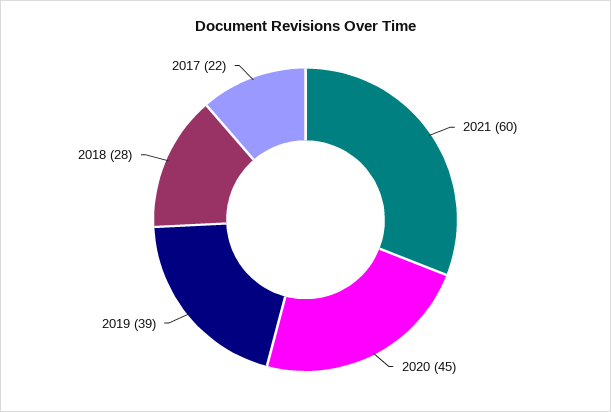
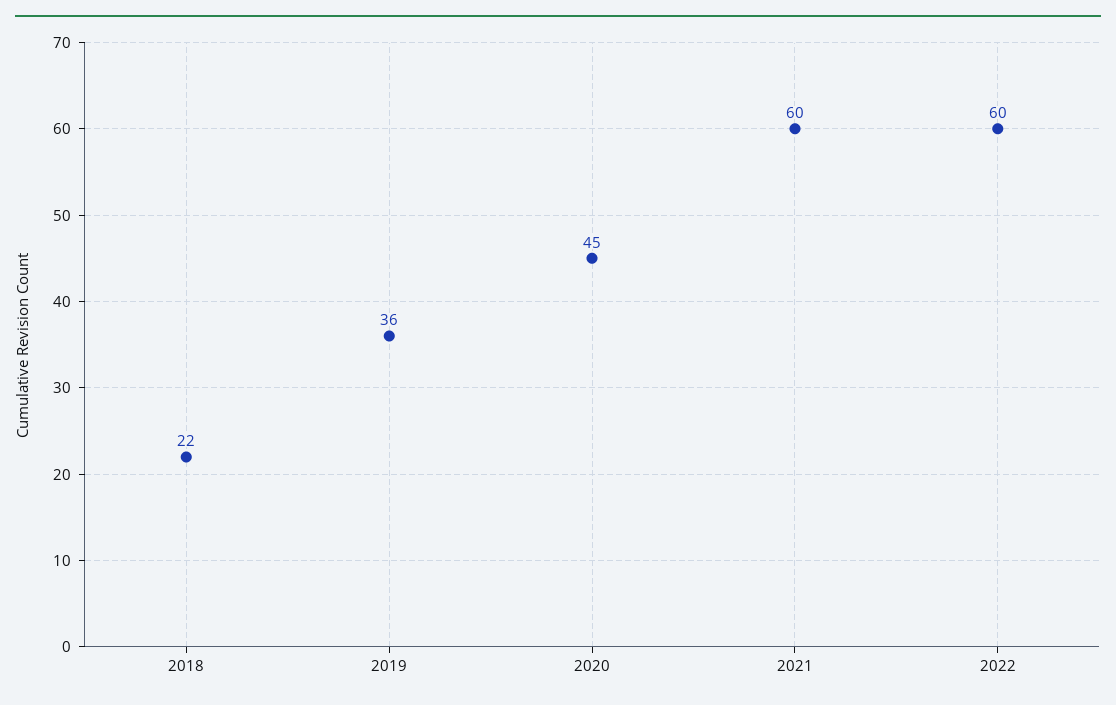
2019: 39 -> 36
2018: 28 -> 22
2017: 22 -> none
2022: none -> 60

